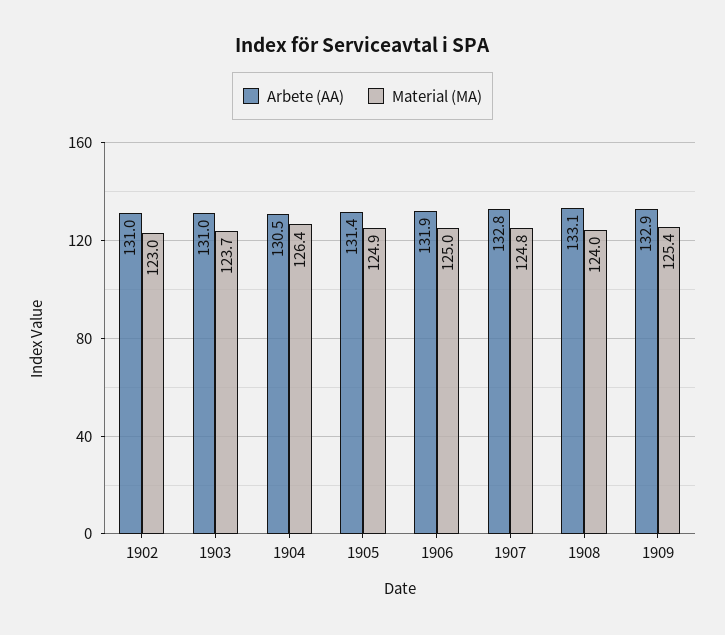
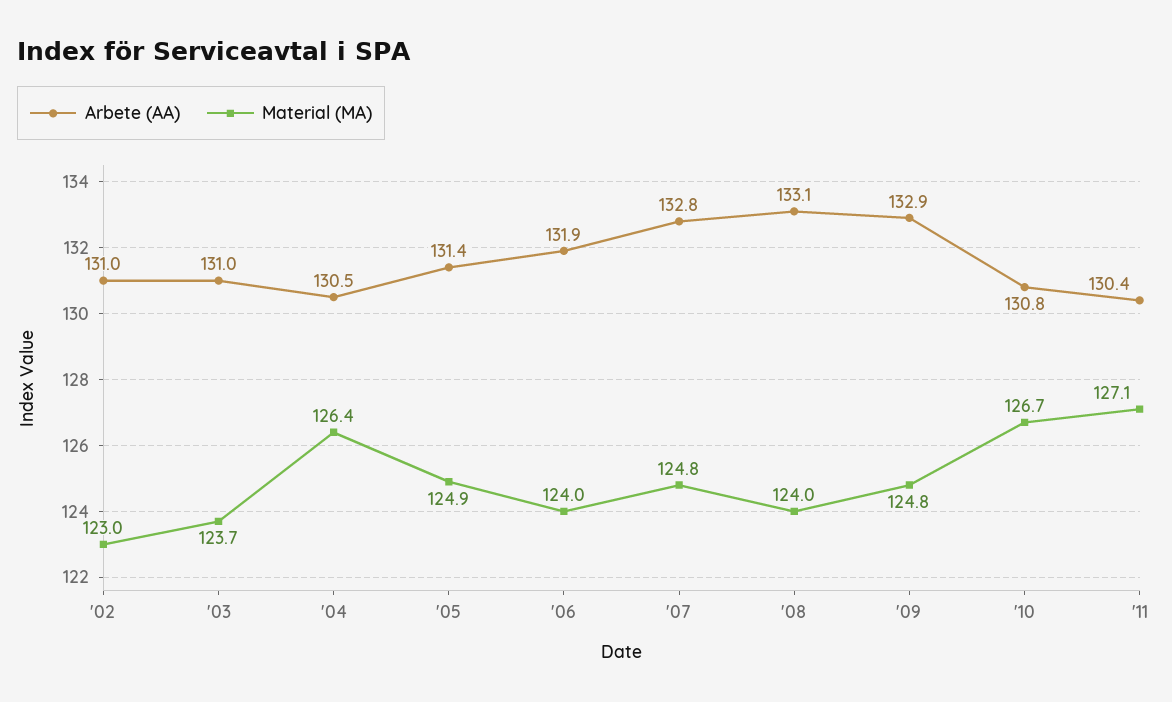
Material (MA), 1906: 125 -> 124
Material (MA), 1909: 125.4 -> 124.8
Arbete (AA), '10: none -> 130.8
Material (MA), '10: none -> 126.7
Arbete (AA), '11: none -> 130.4
Material (MA), '11: none -> 127.1

